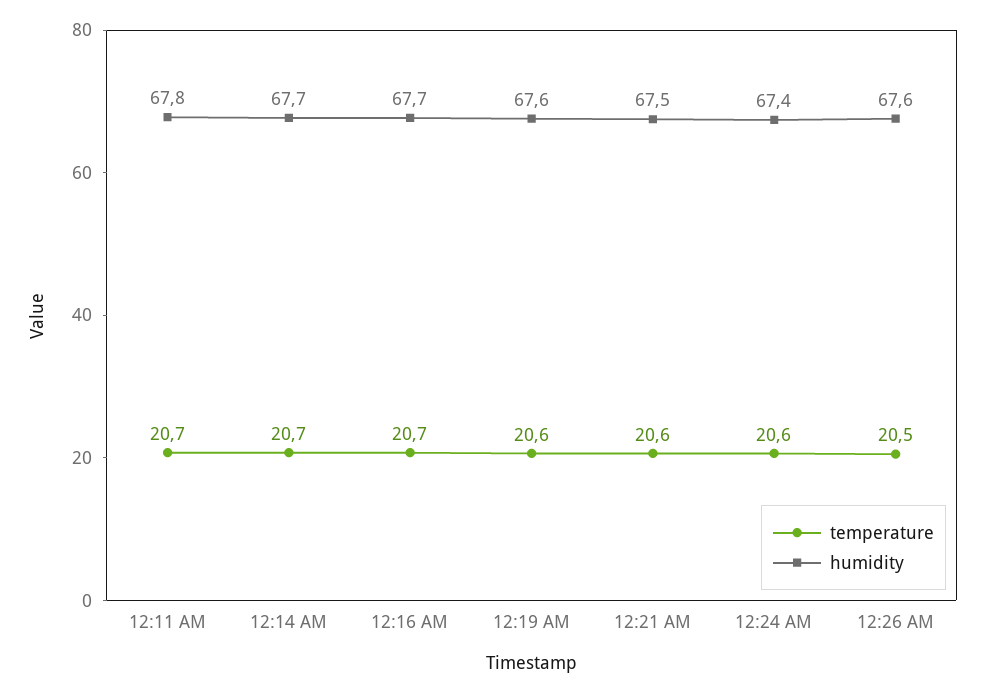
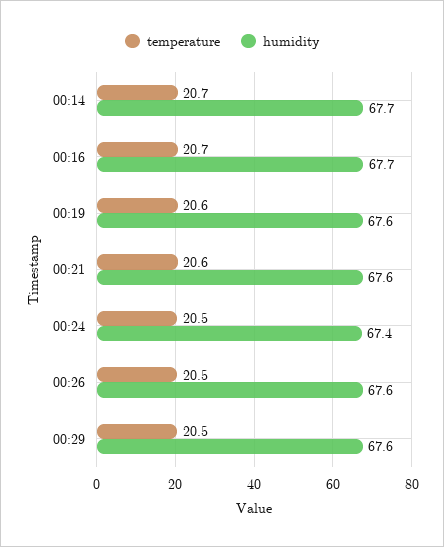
temperature, 12:11 AM: 20.7 -> none
humidity, 12:11 AM: 67.8 -> none
humidity, 12:21 AM: 67.5 -> 67.6
temperature, 12:24 AM: 20.6 -> 20.5
temperature, 00:29: none -> 20.5
humidity, 00:29: none -> 67.6

